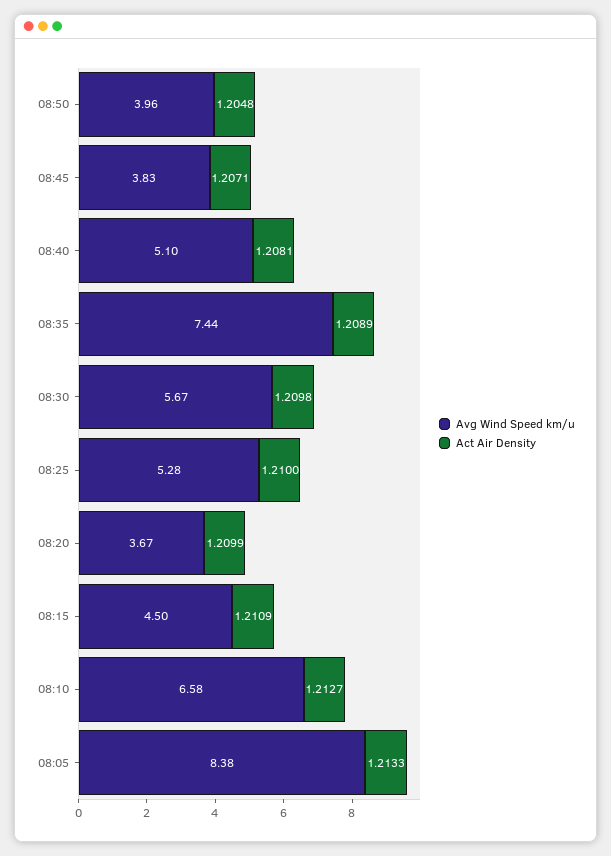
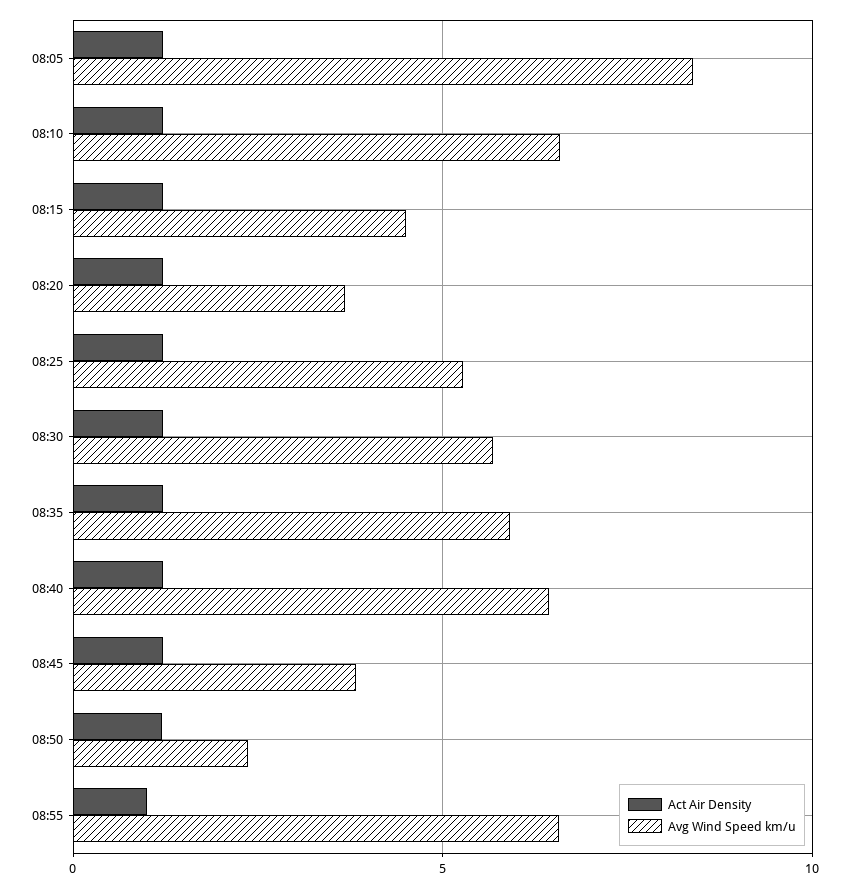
Avg Wind Speed km/u, 08:50: 3.96 -> 2.5
Avg Wind Speed km/u, 08:40: 5.1 -> 6.5
Avg Wind Speed km/u, 08:35: 7.44 -> 6
Act Air Density, 08:55: none -> 1
Avg Wind Speed km/u, 08:55: none -> 6.5

